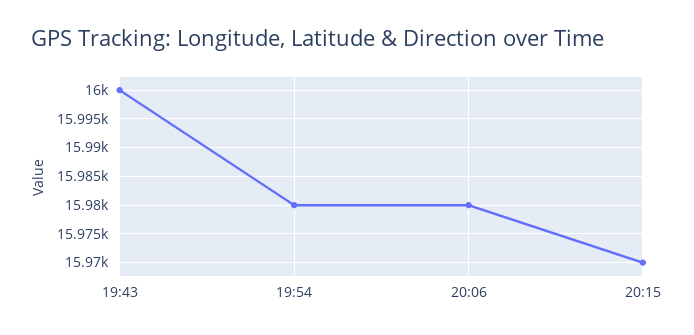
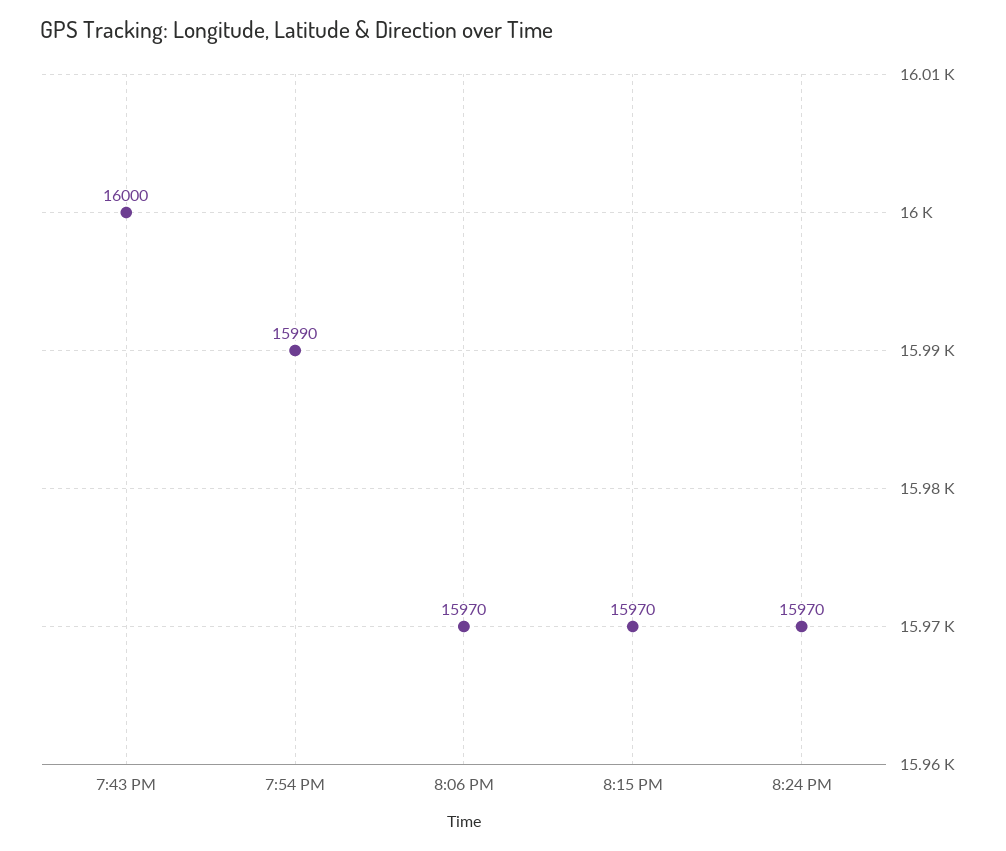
19:54: 15980 -> 15990
20:06: 15980 -> 15970
8:24 PM: none -> 15970

